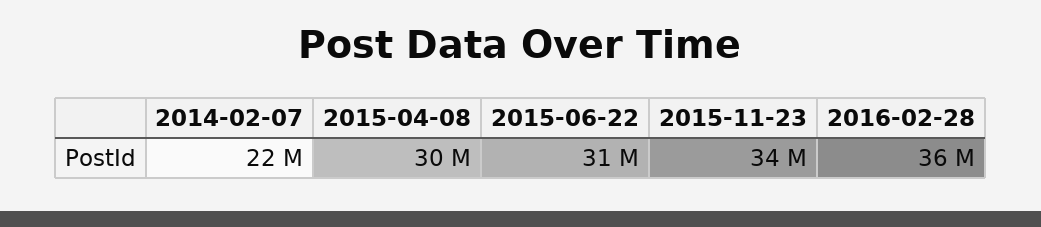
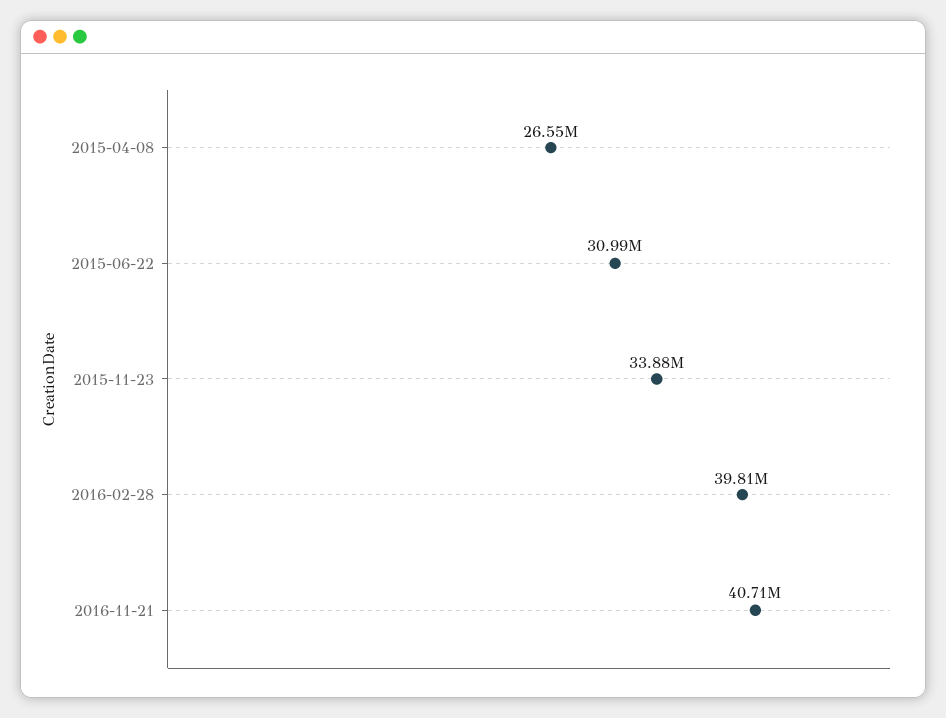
2014-02-07: 22000000 -> none
2015-04-08: 30000000 -> 26550000
2016-02-28: 36000000 -> 39810000
2016-11-21: none -> 40710000

